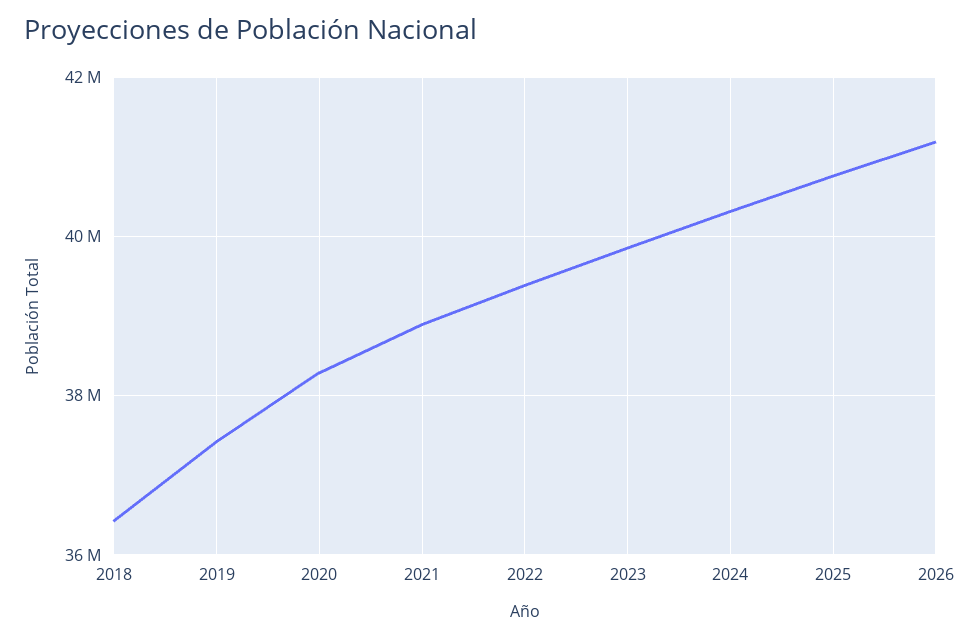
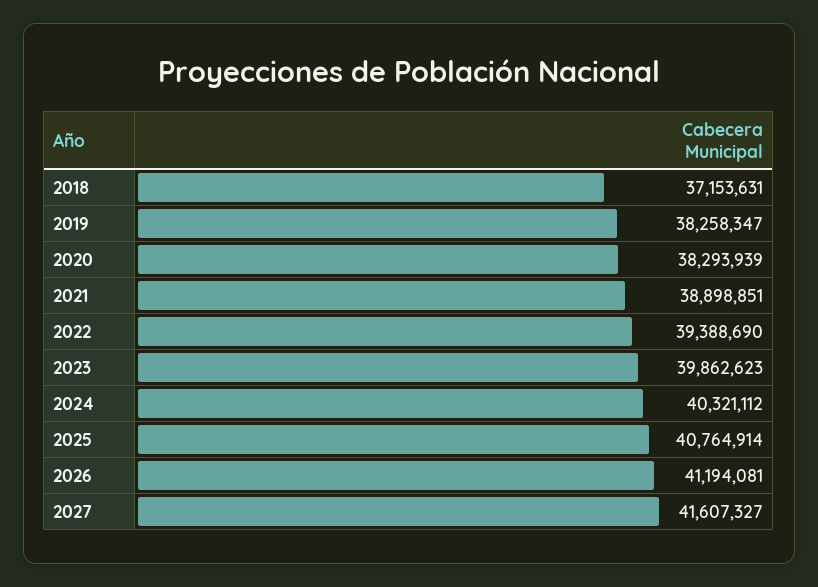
2018: 36400000 -> 37153631
2019: 37400000 -> 38258347
2027: none -> 41607327

